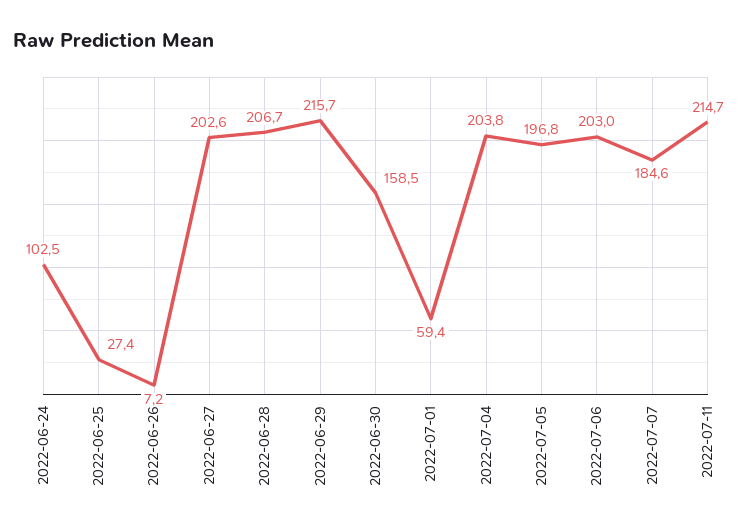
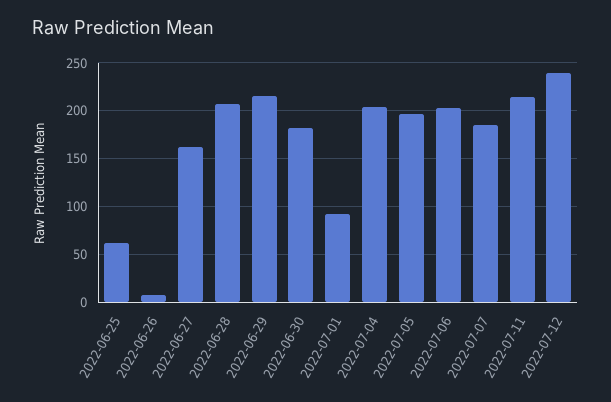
2022-06-24: 102.5 -> none
2022-06-25: 27.4 -> 60
2022-06-27: 202.6 -> 160
2022-06-30: 158.5 -> 180
2022-07-01: 59.4 -> 90
2022-07-12: none -> 240

